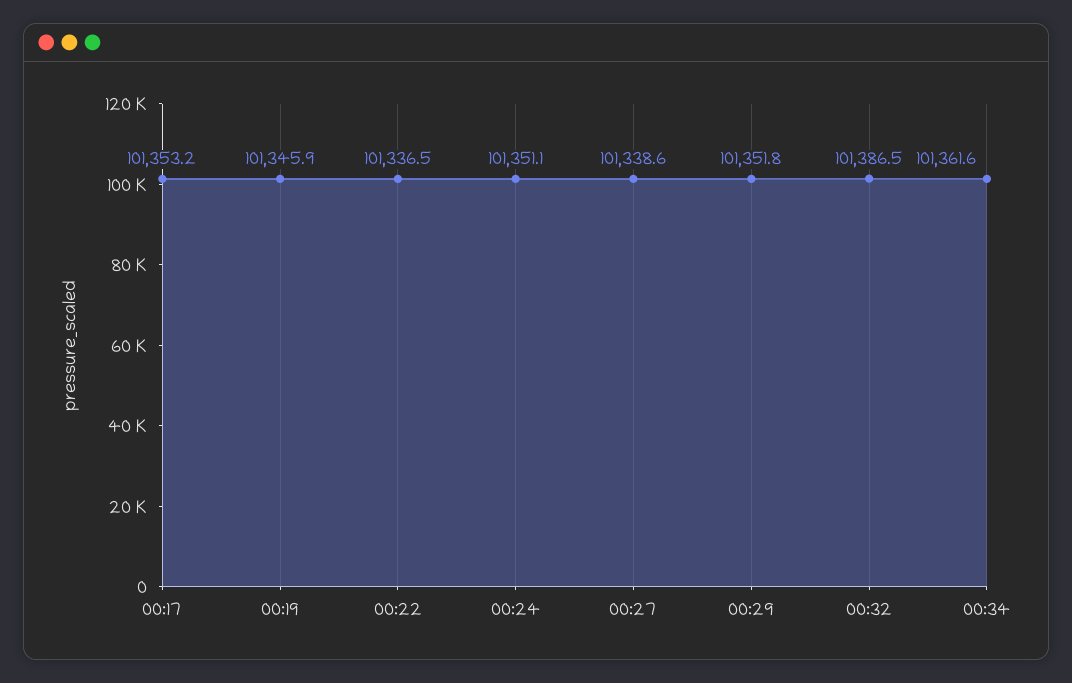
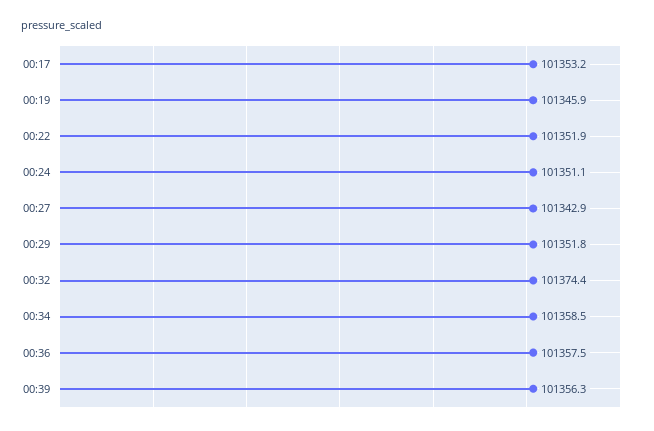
00:22: 101336.5 -> 101351.9
00:27: 101338.6 -> 101342.9
00:32: 101386.5 -> 101374.4
00:34: 101361.6 -> 101358.5
00:36: none -> 101357.5
00:39: none -> 101356.3

